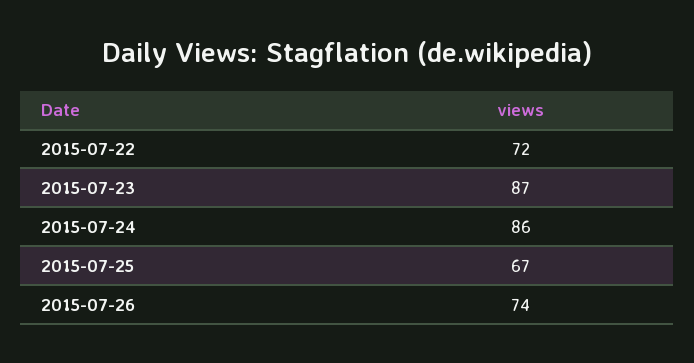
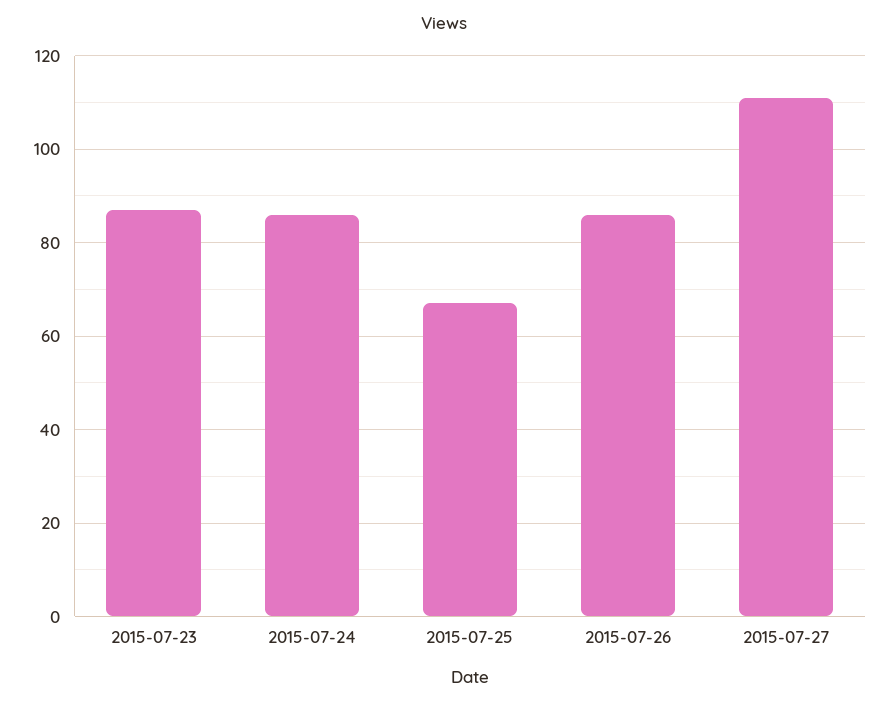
2015-07-22: 72 -> none
2015-07-26: 74 -> 85
2015-07-27: none -> 110

